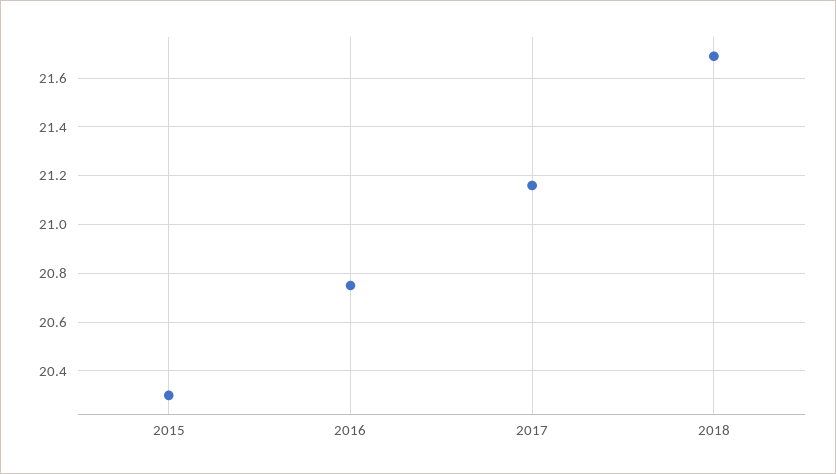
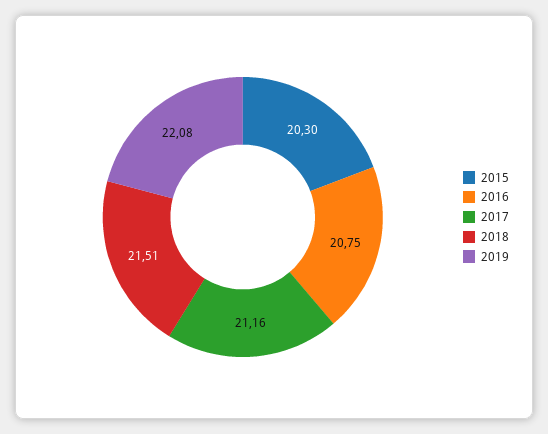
2018: 21.7 -> 21.51
2019: none -> 22.08

